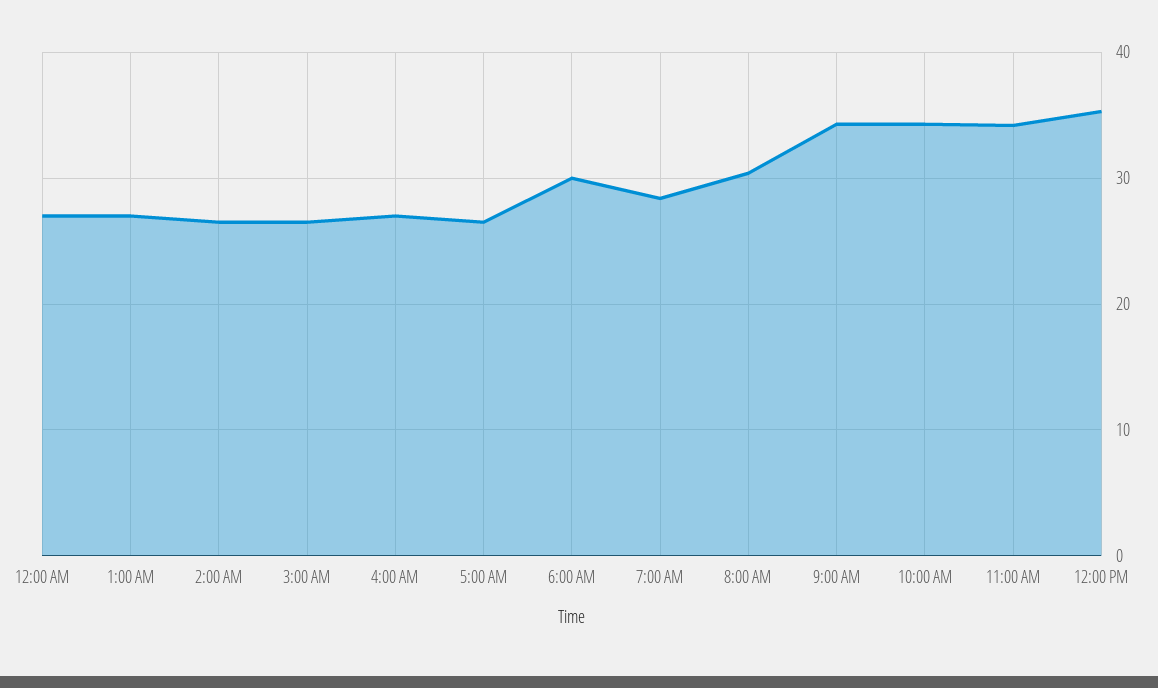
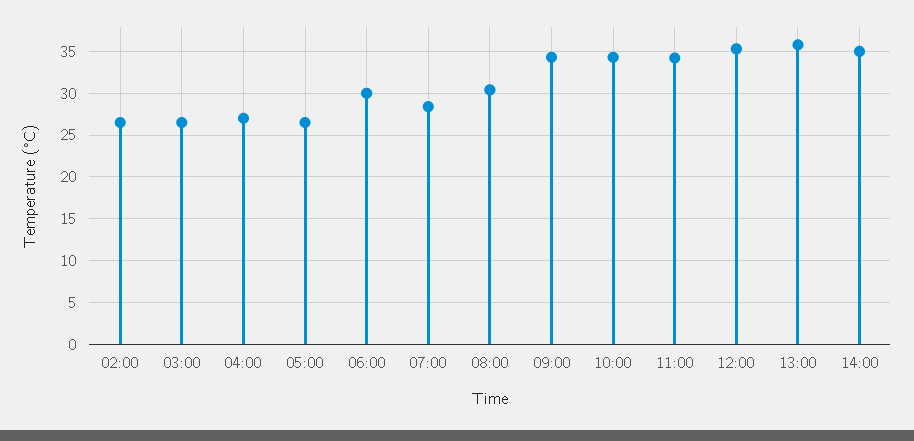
12:00 AM: 27 -> none
1:00 AM: 27 -> none
13:00: none -> 36
14:00: none -> 35

